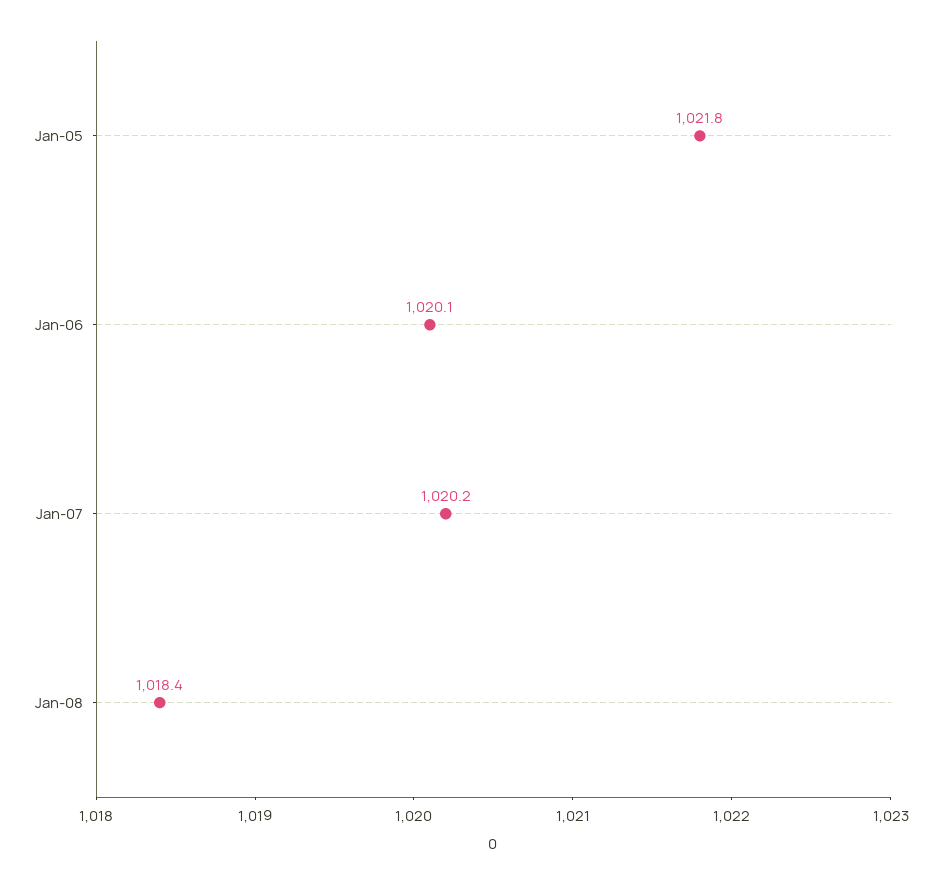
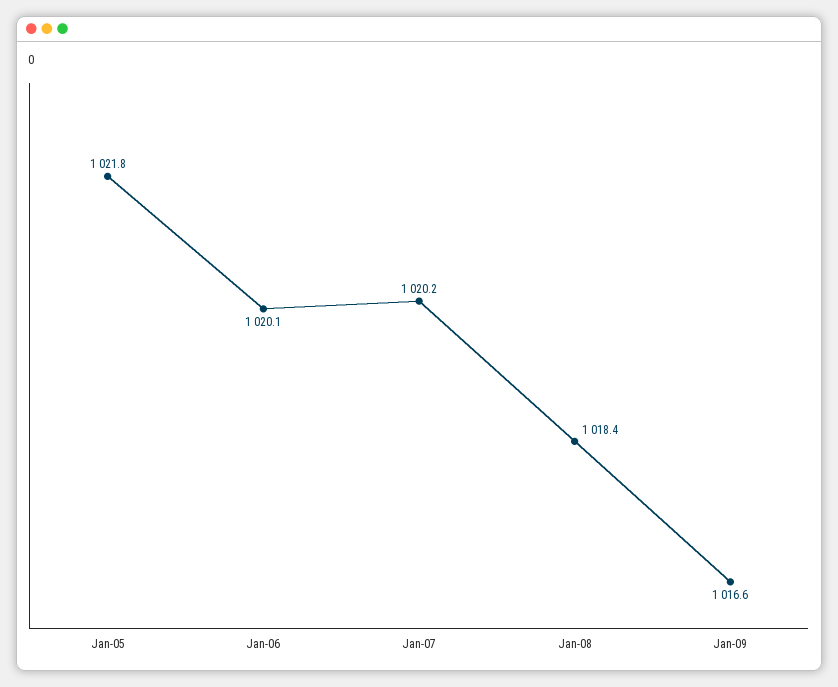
Jan-09: none -> 1016.6

